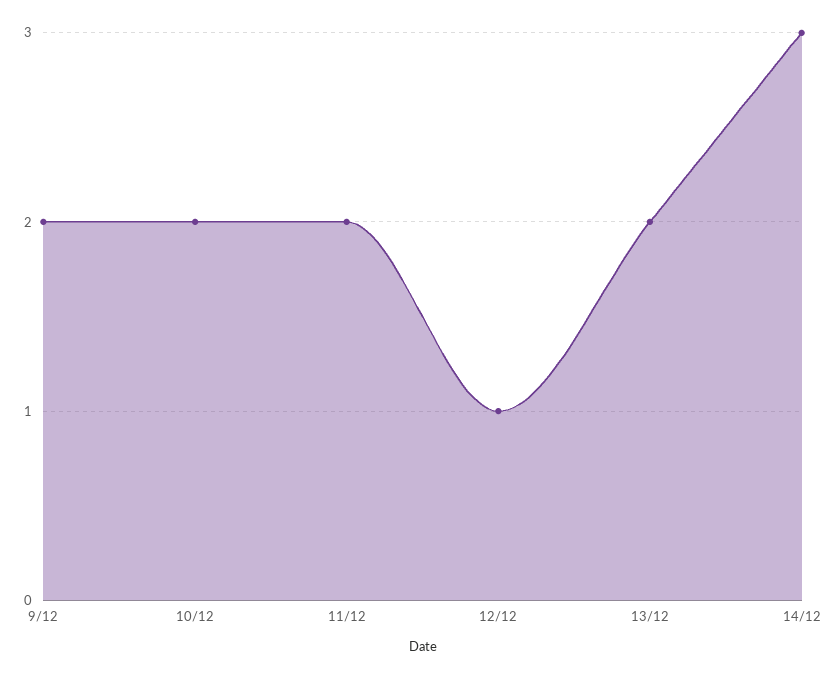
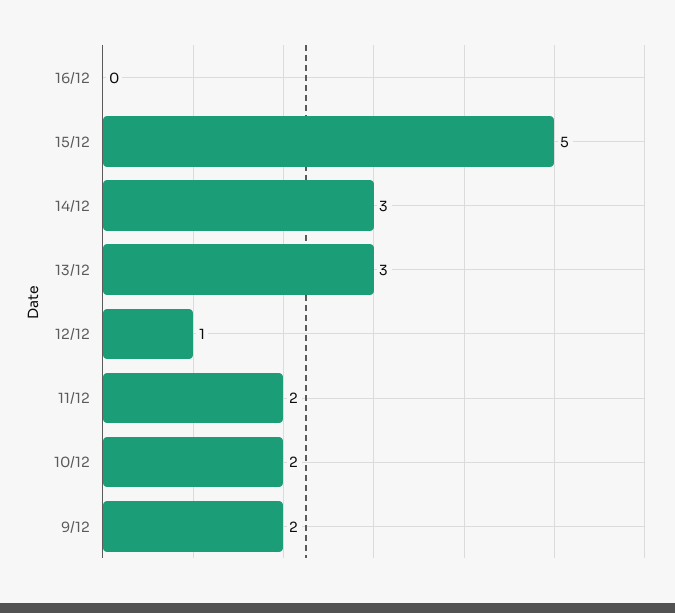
13/12: 2 -> 3
16/12: none -> 0
15/12: none -> 5

